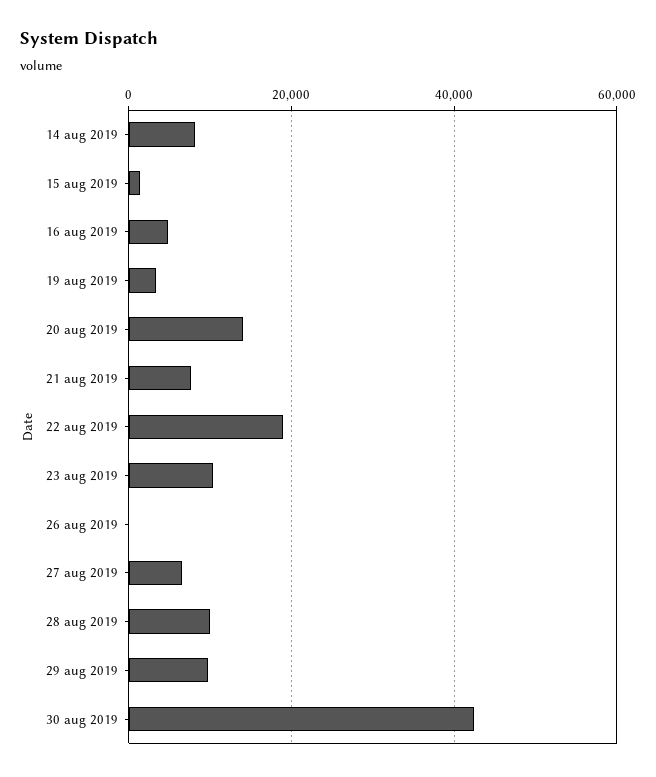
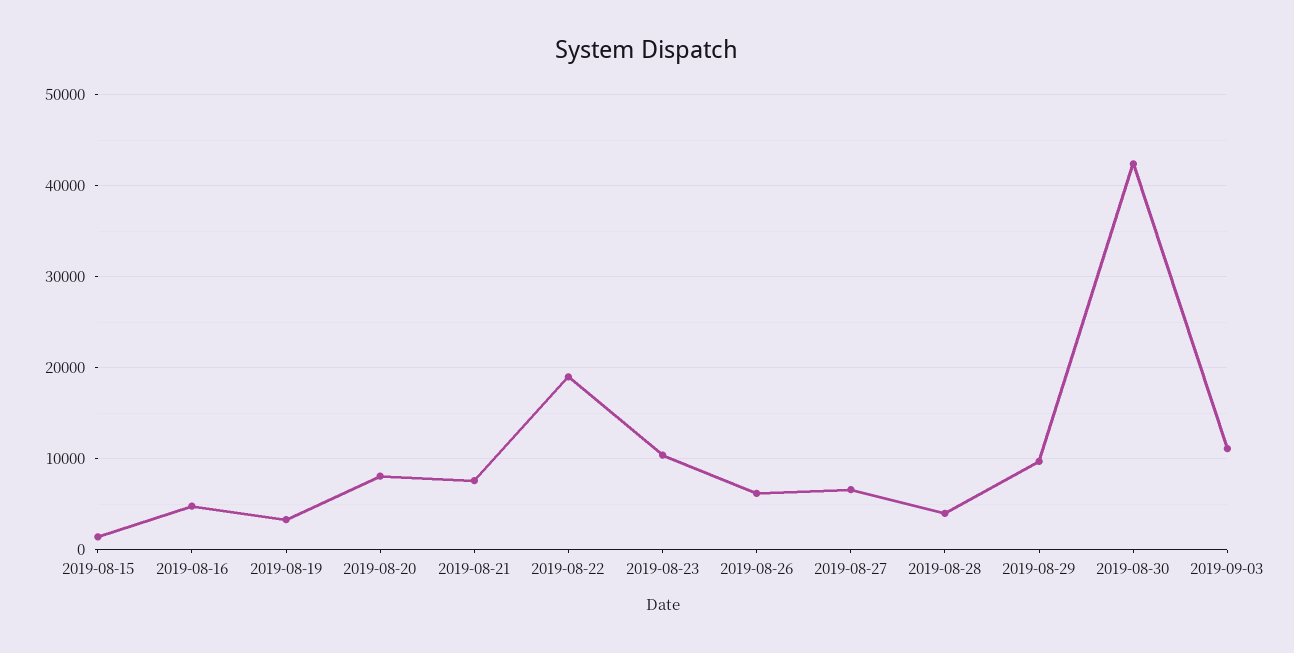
14 aug 2019: 8000 -> none
20 aug 2019: 14000 -> 8000
26 aug 2019: 0 -> 6000
28 aug 2019: 10000 -> 4000
2019-09-03: none -> 11000

